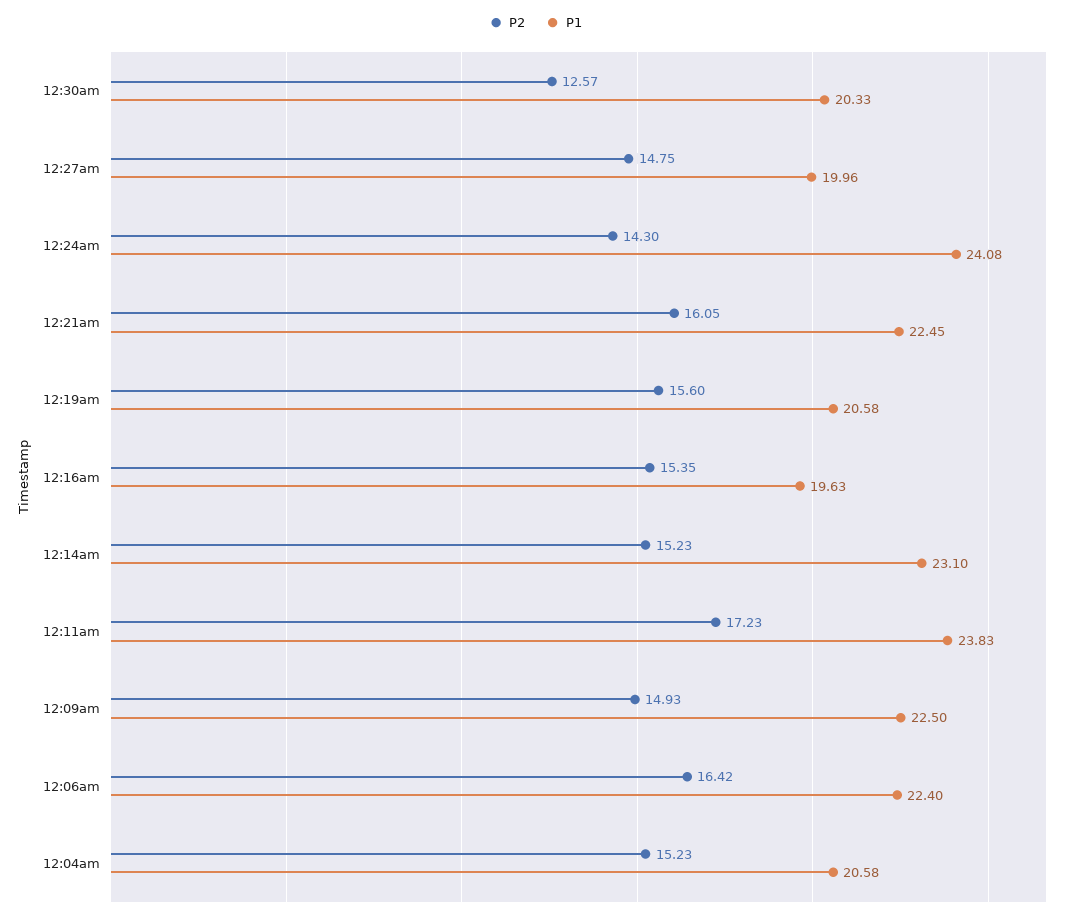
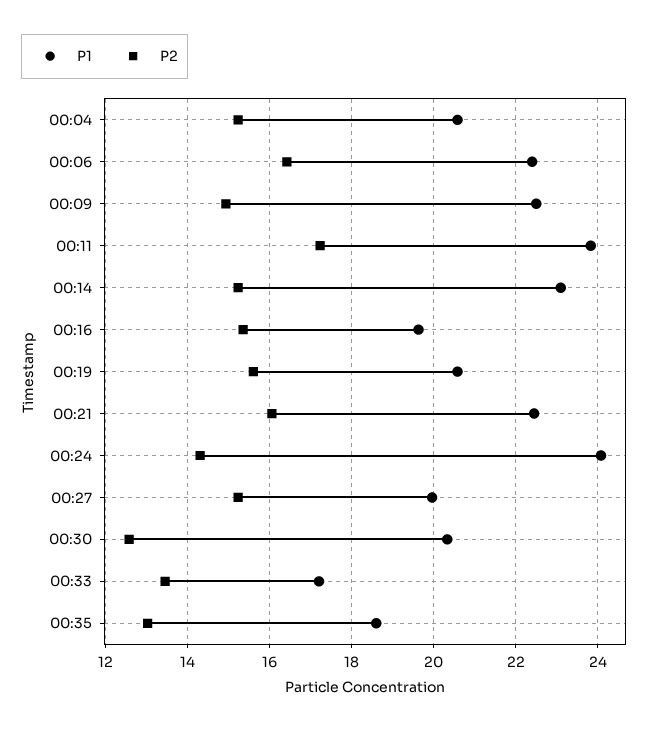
P2, 12:27am: 14.75 -> 15.2
P1, 00:33: none -> 17.2
P2, 00:33: none -> 13.4
P1, 00:35: none -> 18.6
P2, 00:35: none -> 13

